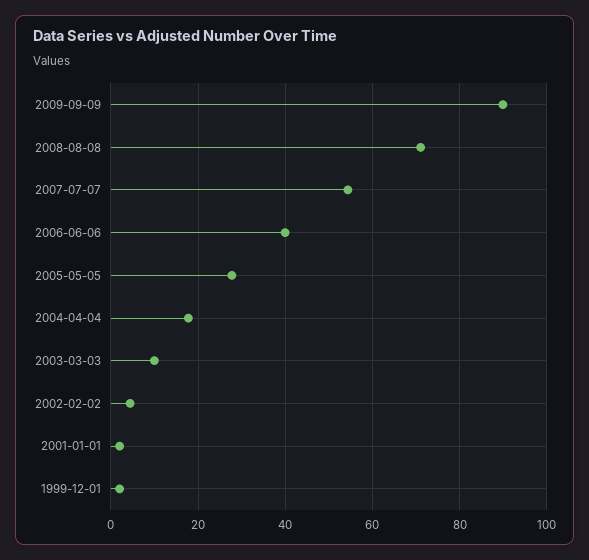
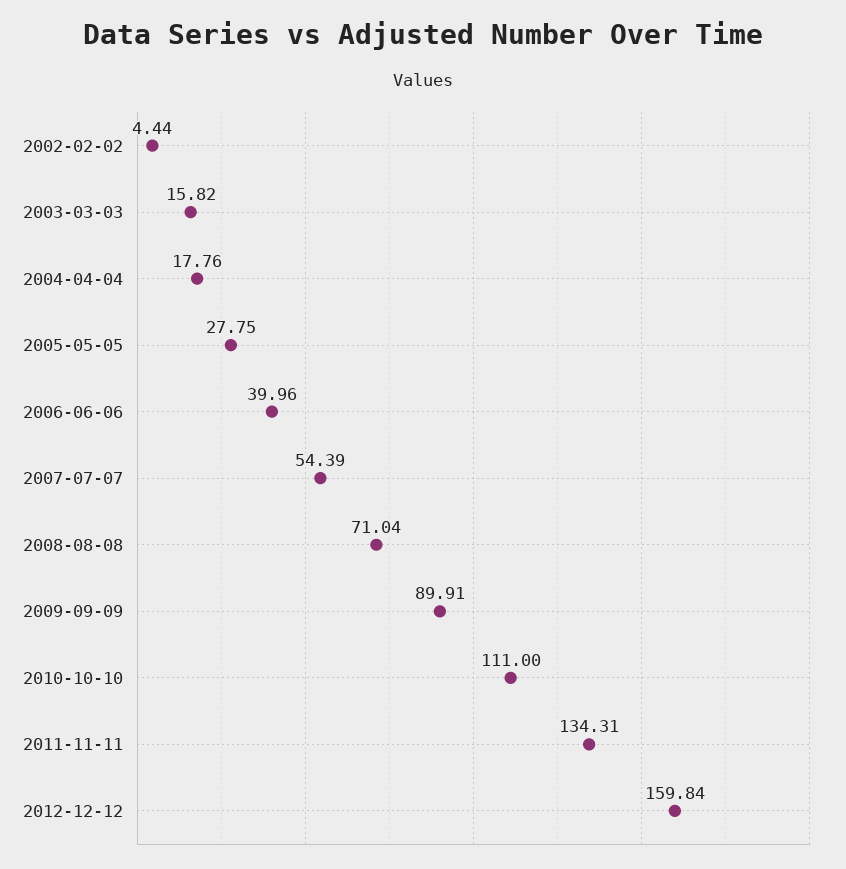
2003-03-03: 10 -> 15.82
2001-01-01: 2 -> none
1999-12-01: 2 -> none
2010-10-10: none -> 111
2011-11-11: none -> 134.31
2012-12-12: none -> 159.84

